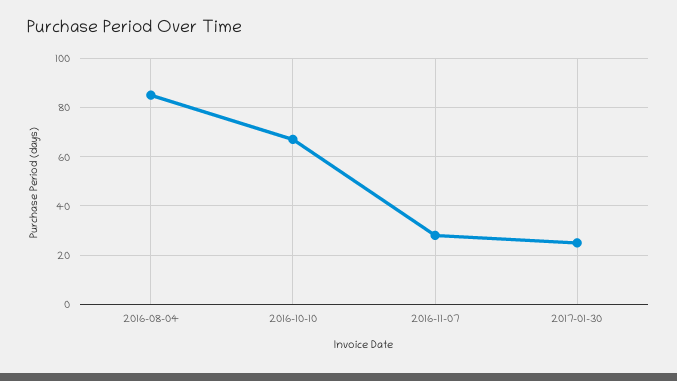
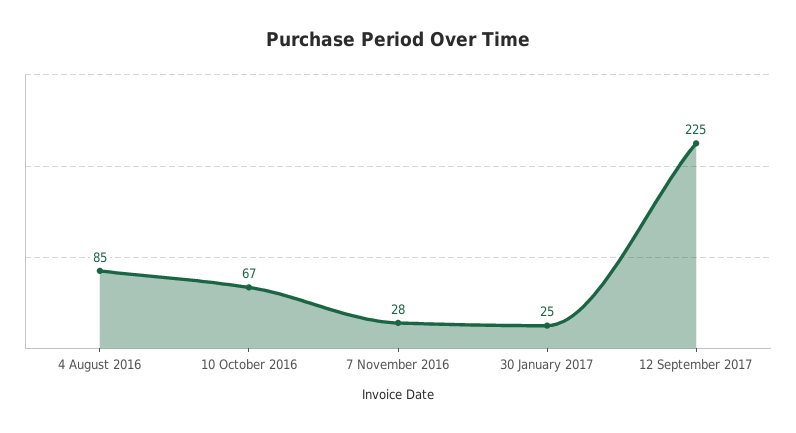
12 September 2017: none -> 225

